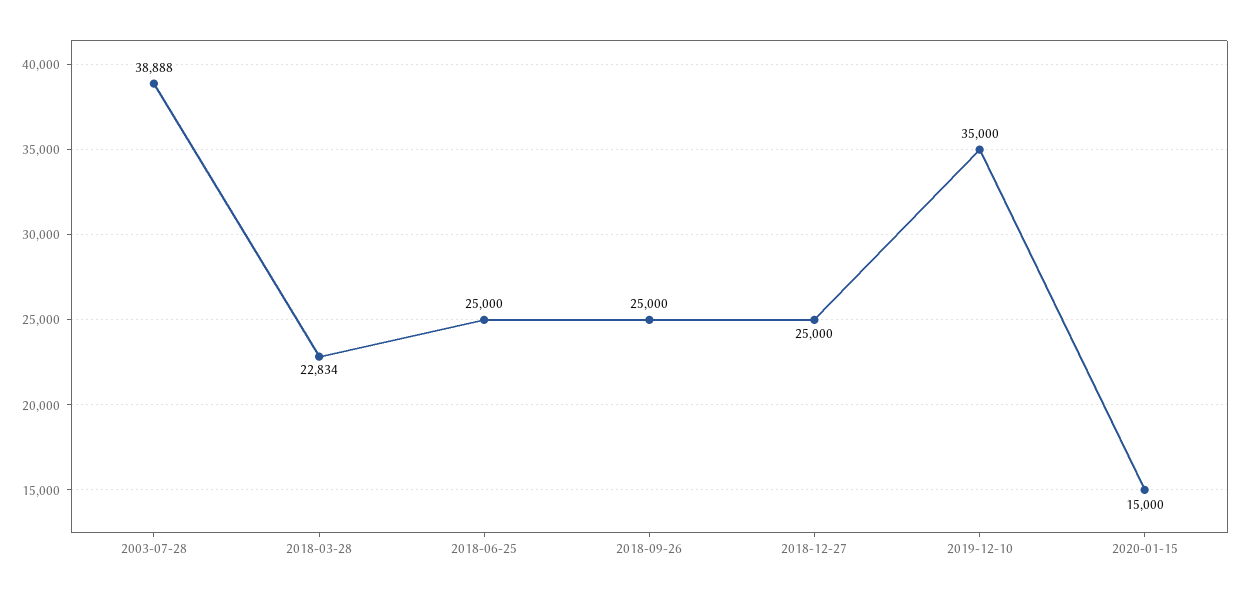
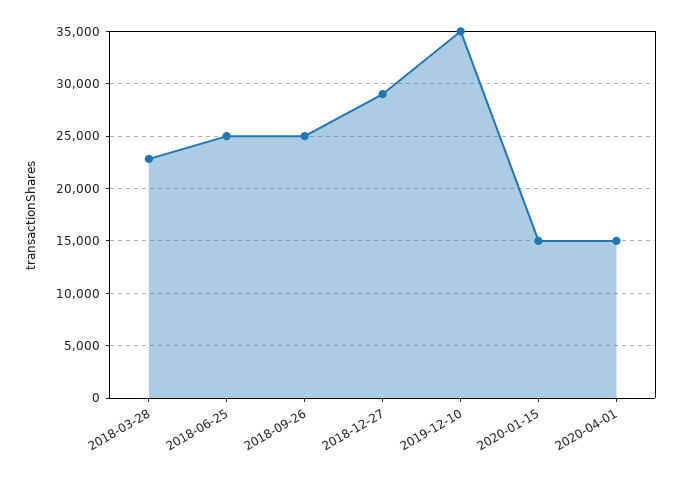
2003-07-28: 38888 -> none
2018-12-27: 25000 -> 29000
2020-04-01: none -> 15000

